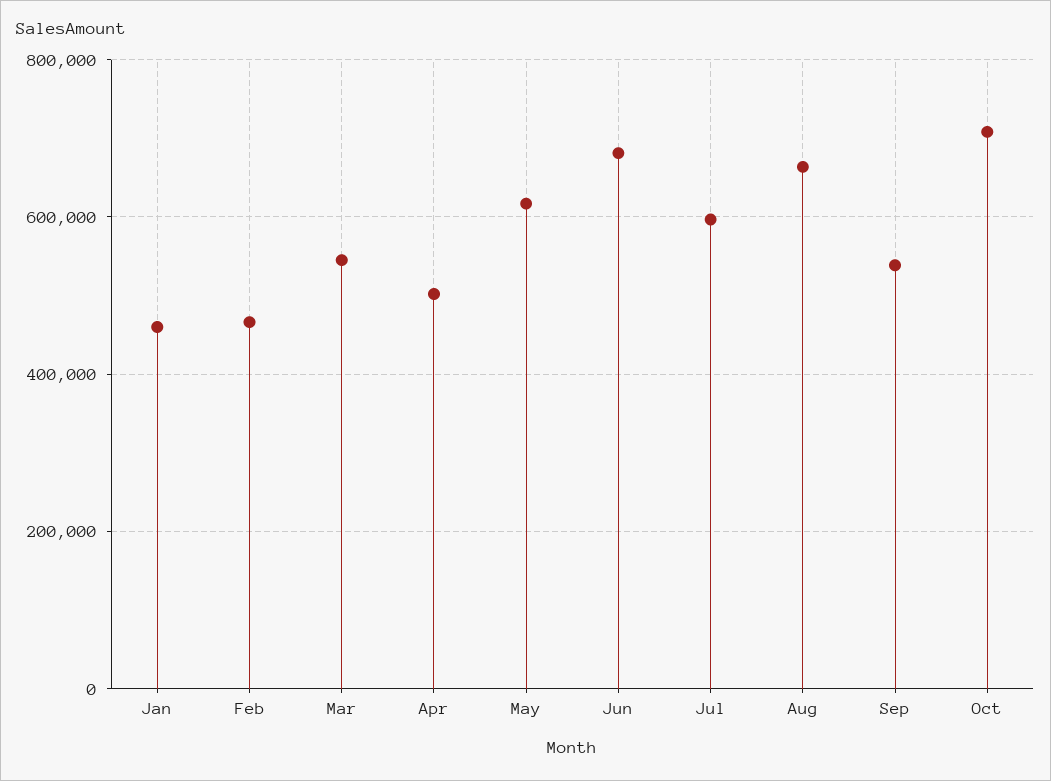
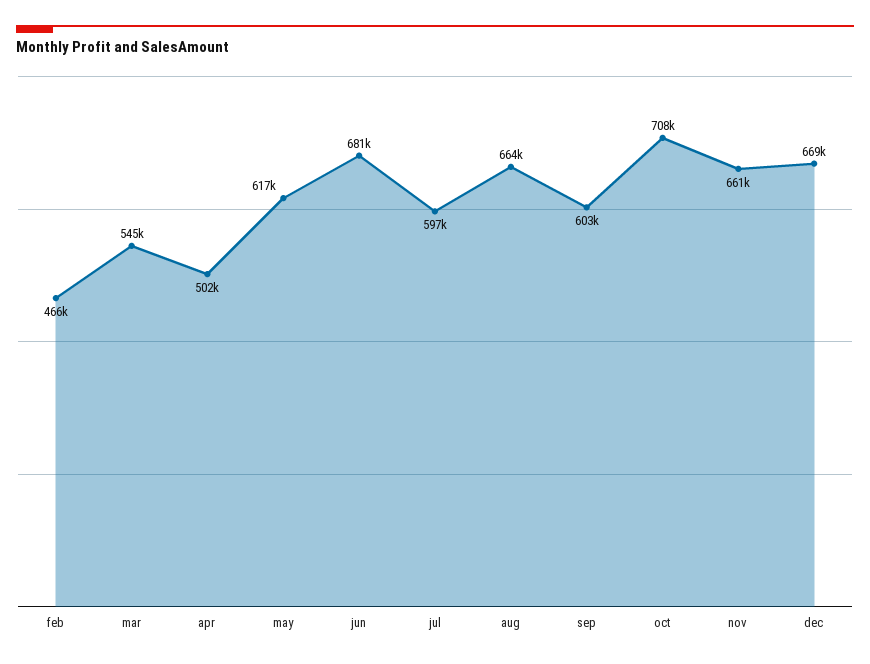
Jan: 460000 -> none
Sep: 540000 -> 603000
nov: none -> 661000
dec: none -> 669000

